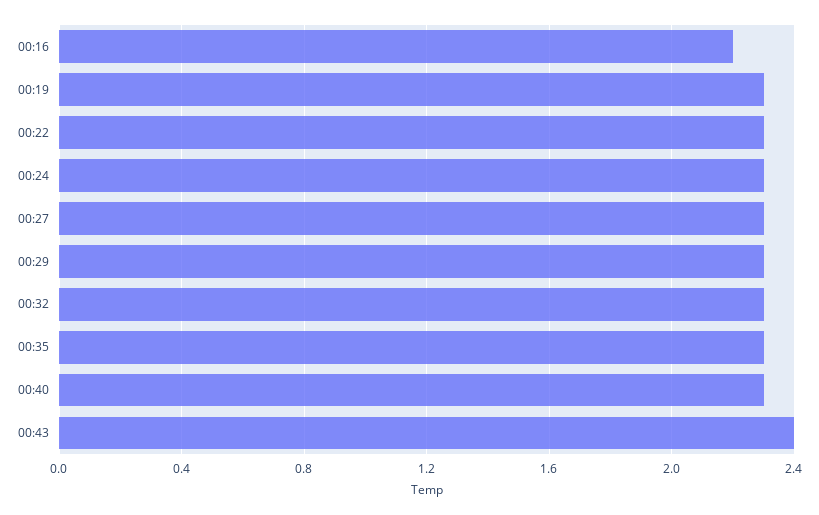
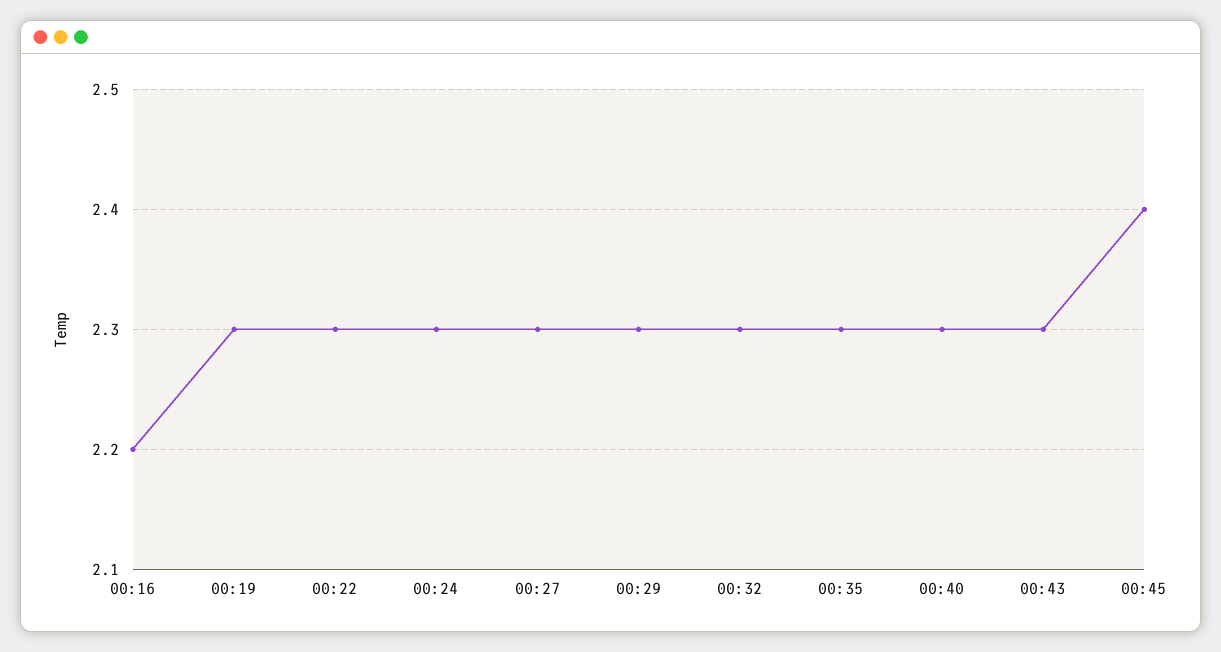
00:43: 2.4 -> 2.3
00:45: none -> 2.4

